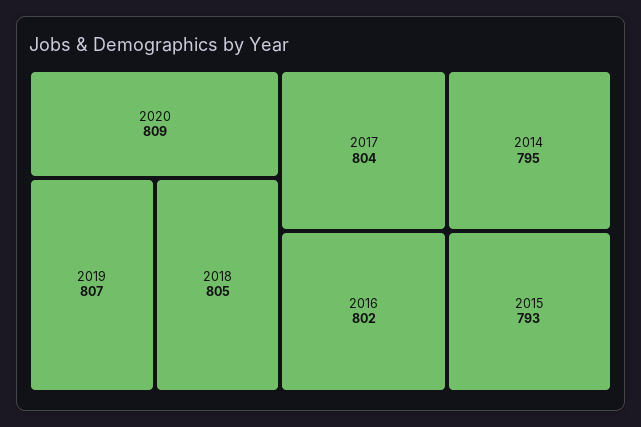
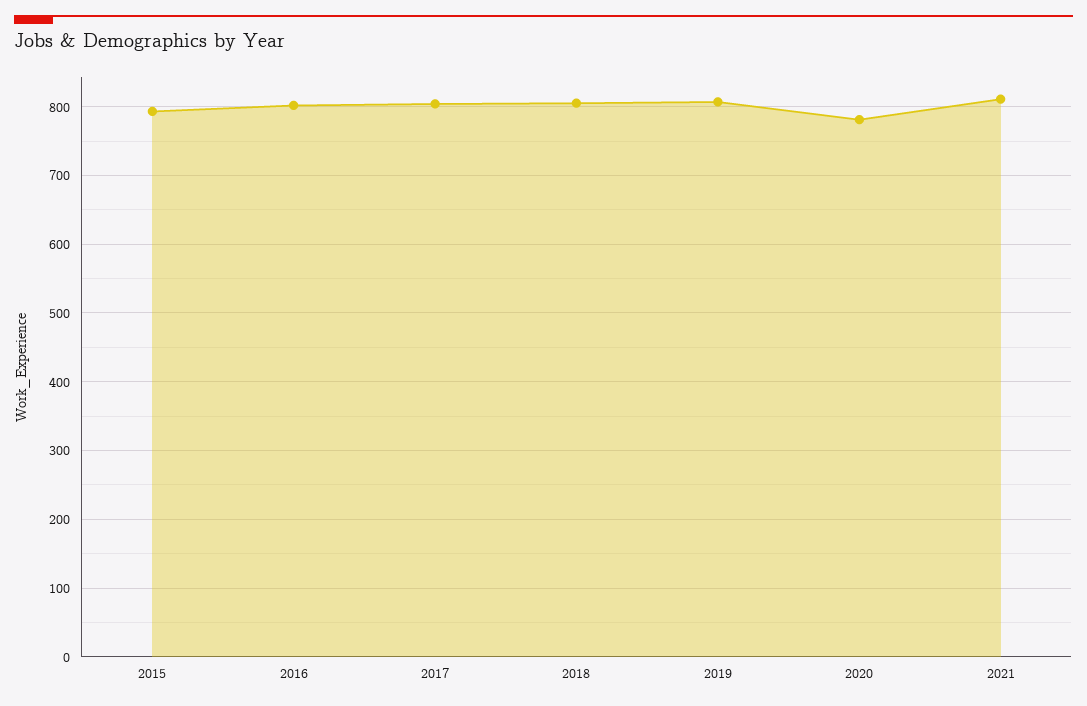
2020: 809 -> 780
2014: 795 -> none
2021: none -> 810

